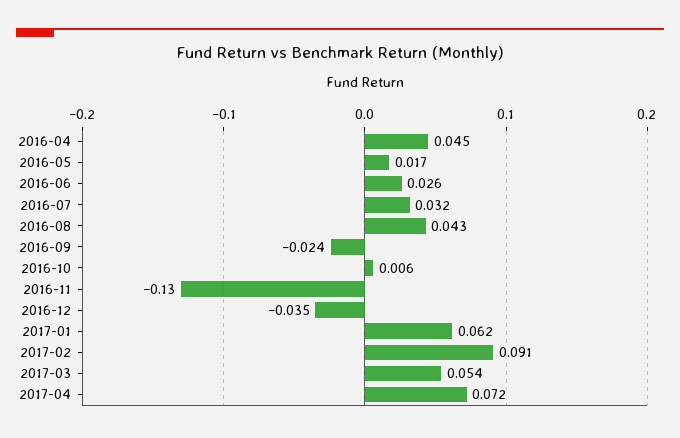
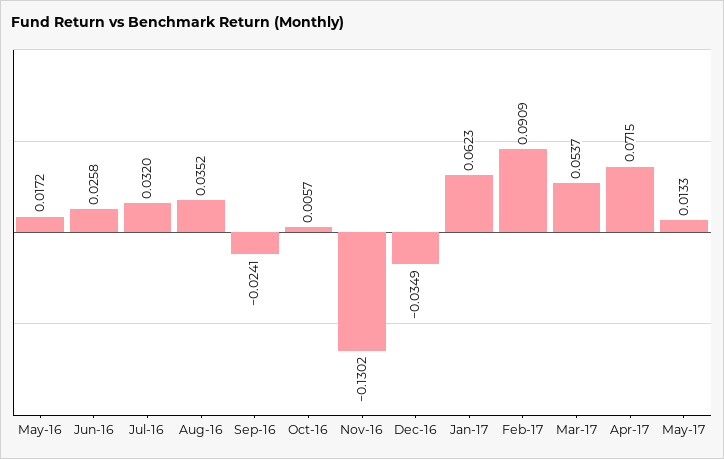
2016-04: 0.045 -> none
2016-08: 0.043 -> 0.0352
May-17: none -> 0.0133

